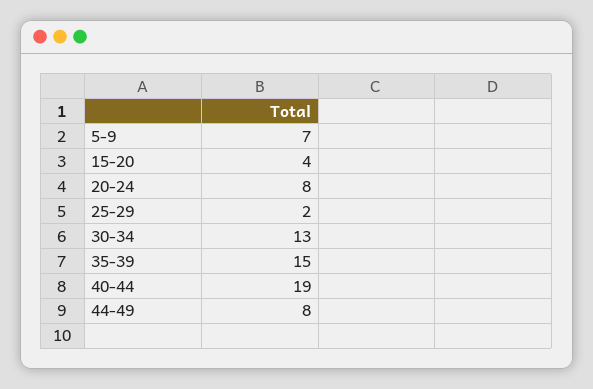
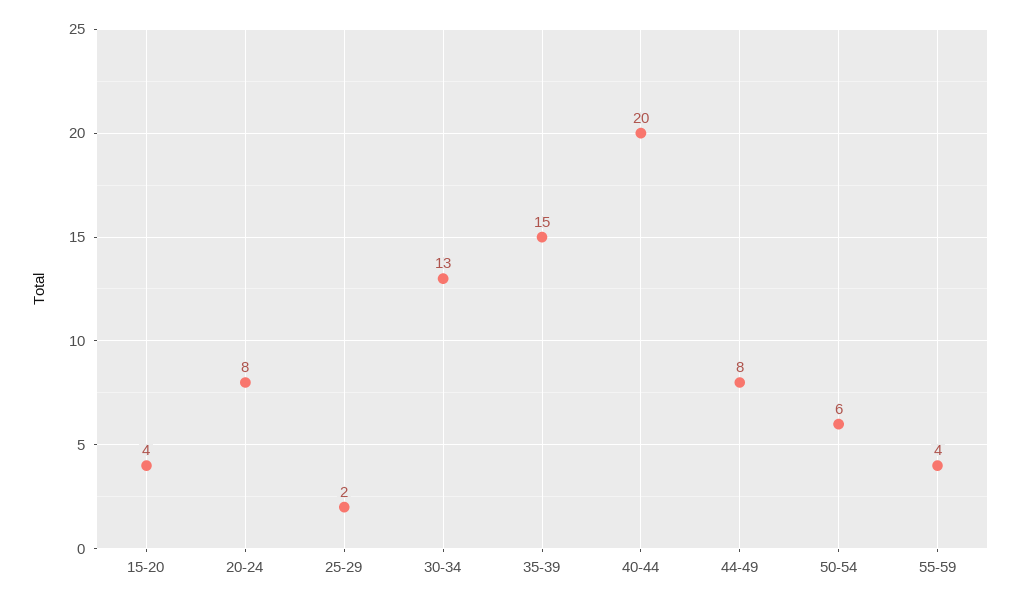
5-9: 7 -> none
40-44: 19 -> 20
50-54: none -> 6
55-59: none -> 4

